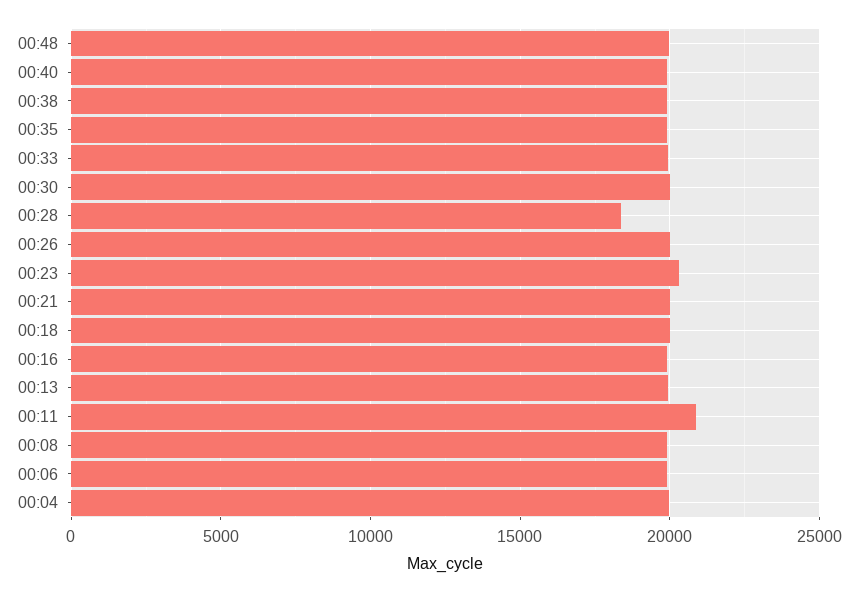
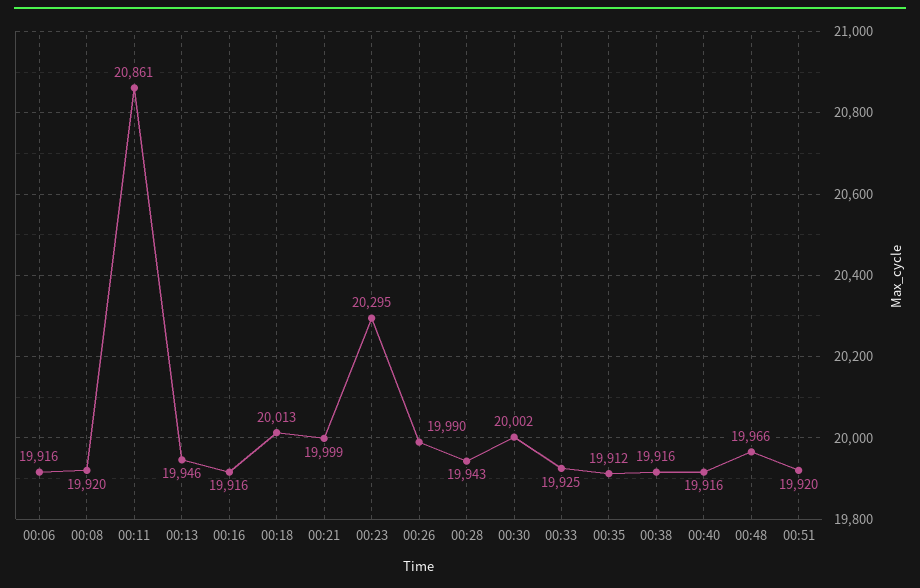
00:28: 18500 -> 19943
00:04: 20000 -> none
00:51: none -> 19920

